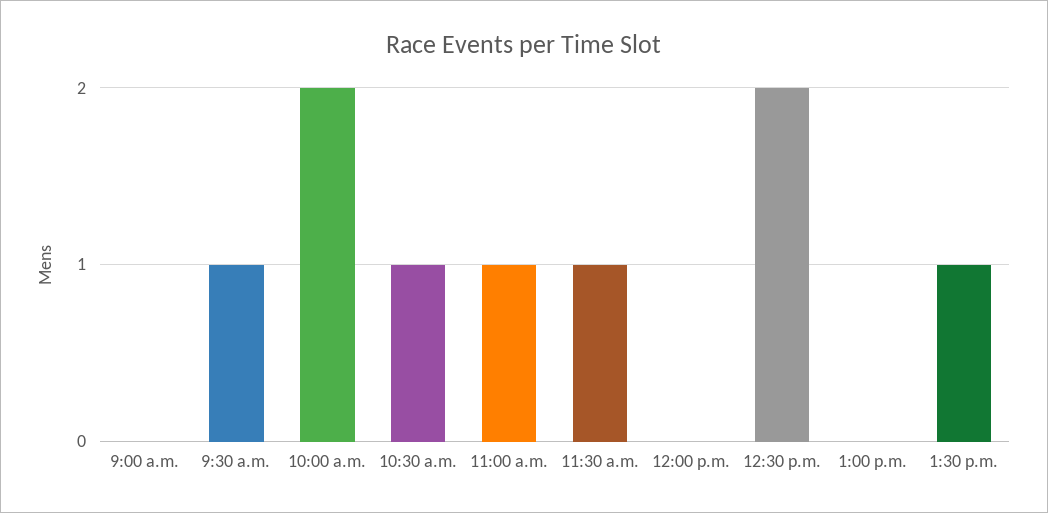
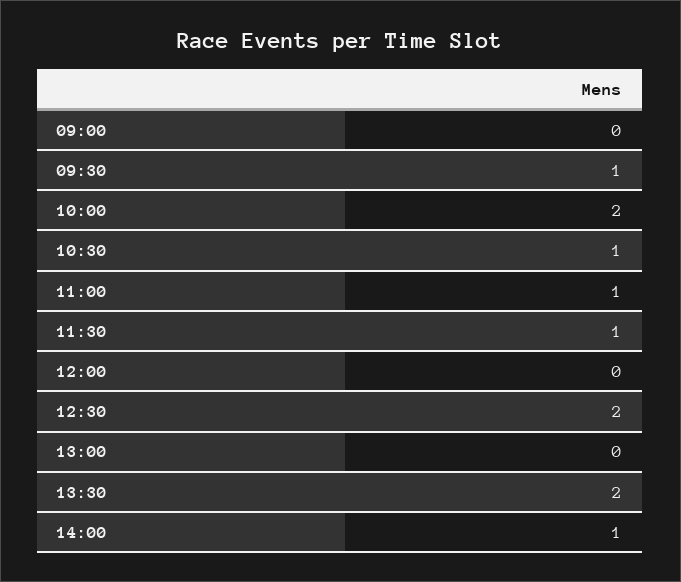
1:30 p.m.: 1 -> 2
14:00: none -> 1

